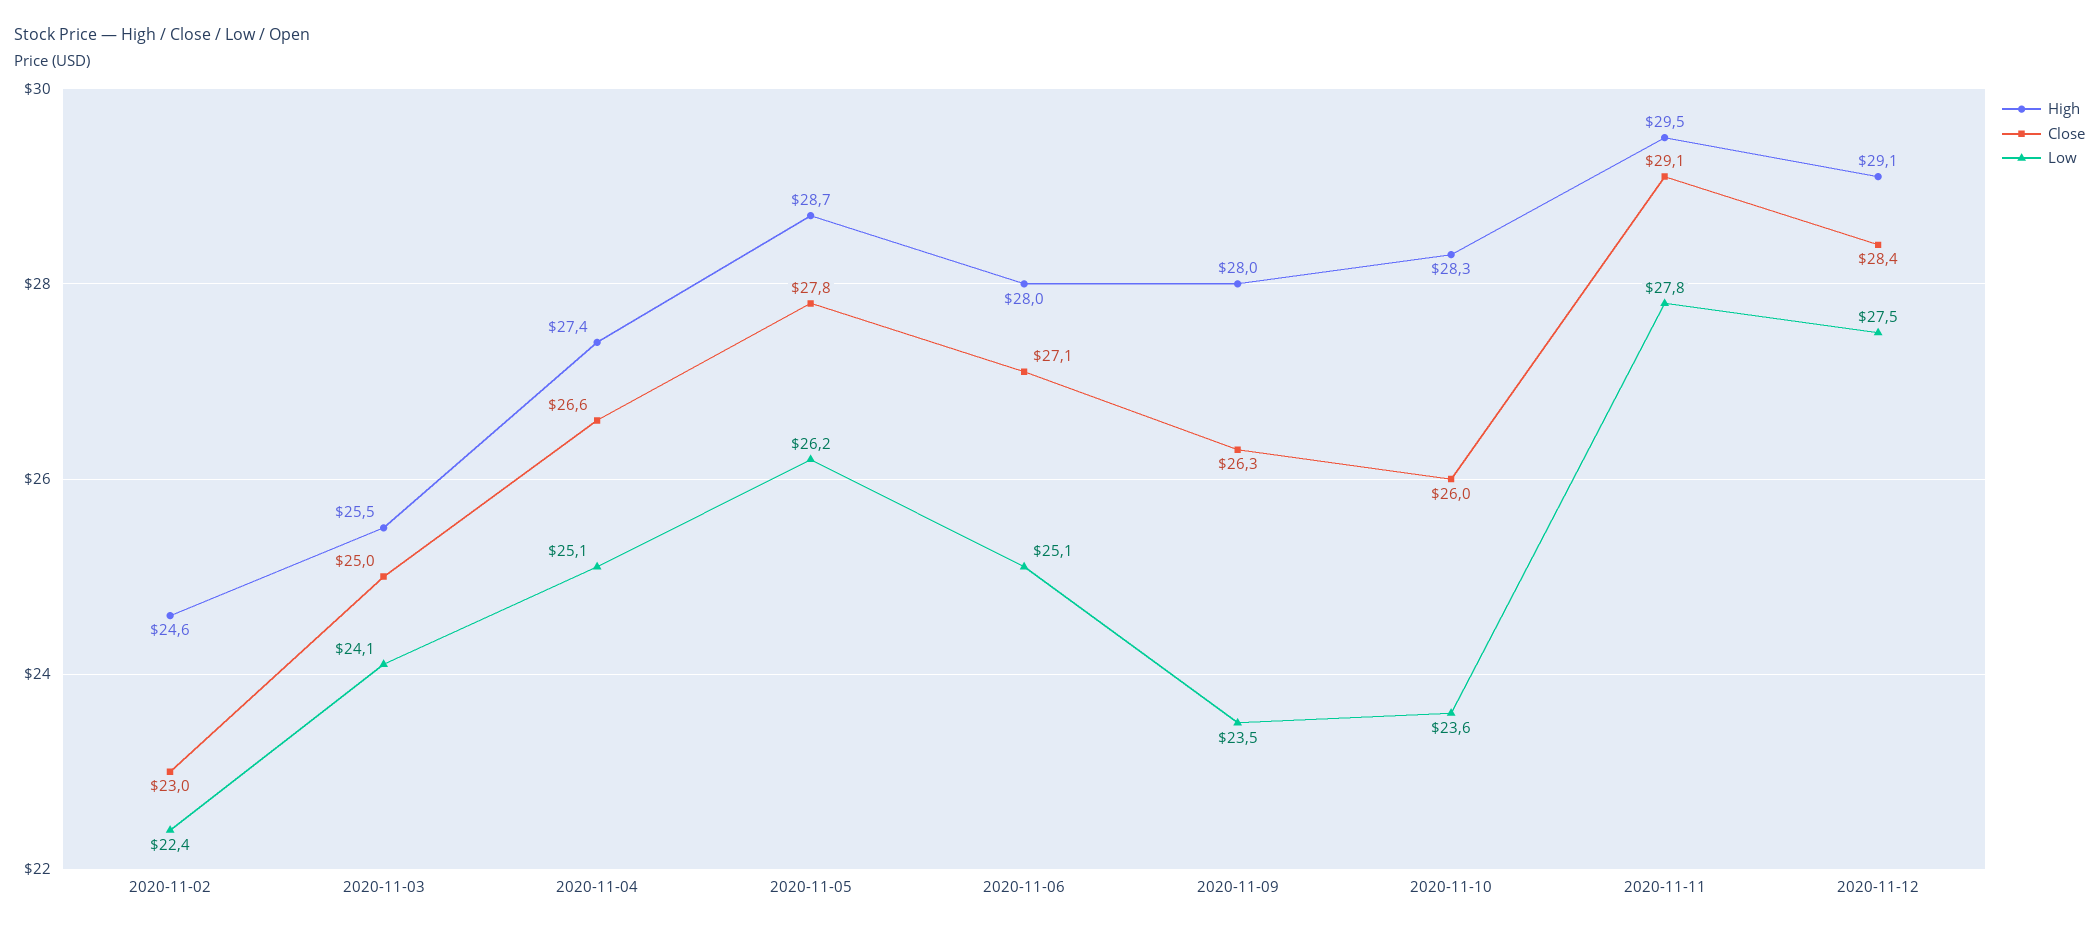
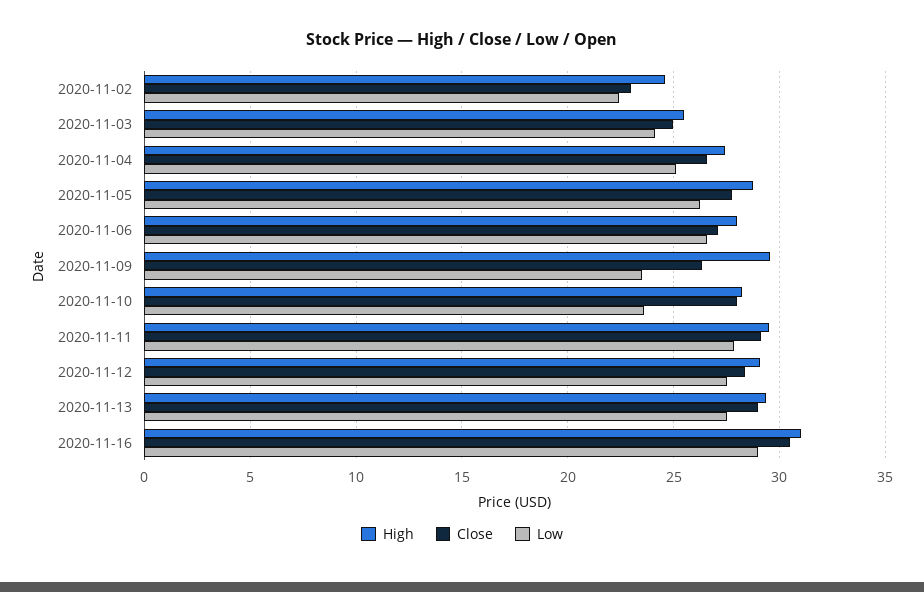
Low, 2020-11-06: 25.1 -> 26.5
High, 2020-11-09: 28 -> 29.5
Close, 2020-11-10: 26 -> 28
High, 2020-11-13: none -> 29.5
Close, 2020-11-13: none -> 29
Low, 2020-11-13: none -> 27.5
High, 2020-11-16: none -> 31
Close, 2020-11-16: none -> 30.5
Low, 2020-11-16: none -> 29

